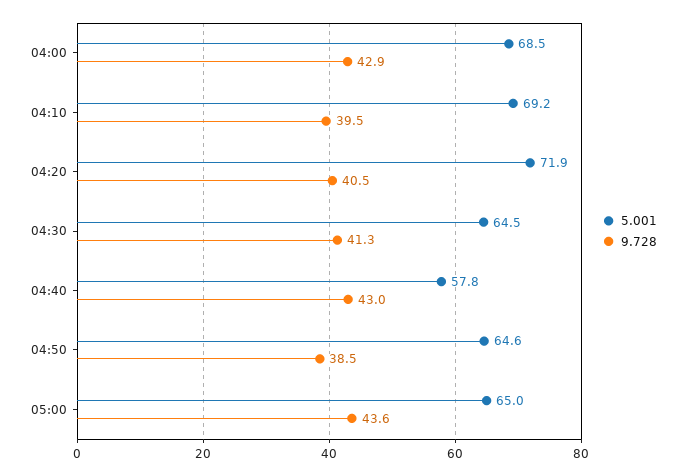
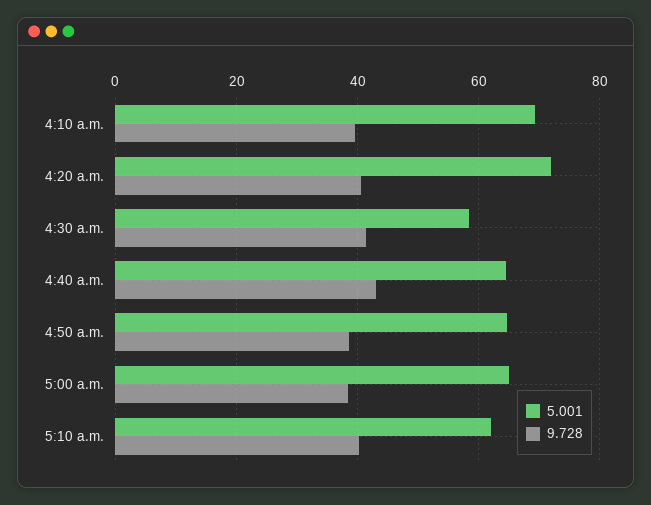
5.001, 04:00: 68.5 -> none
9.728, 04:00: 42.9 -> none
5.001, 04:30: 64.5 -> 58
5.001, 04:40: 57.8 -> 64
9.728, 05:00: 43.6 -> 38
5.001, 5:10 a.m.: none -> 62
9.728, 5:10 a.m.: none -> 40

